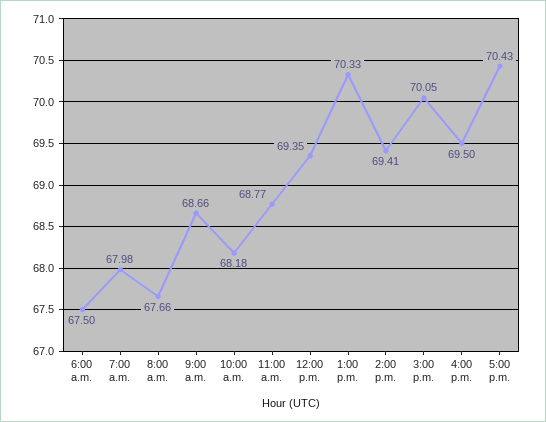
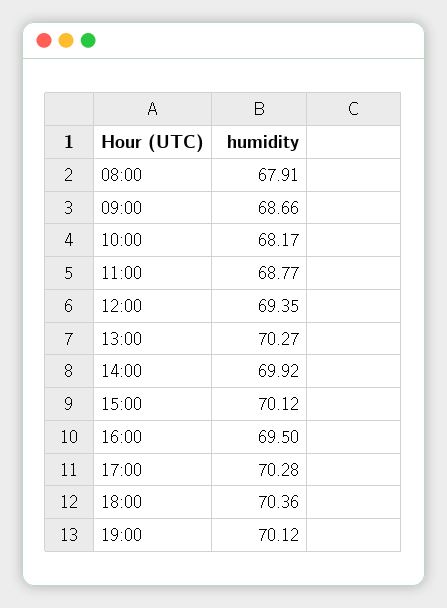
6:00 a.m.: 67.5 -> none
7:00 a.m.: 67.98 -> none
8:00 a.m.: 67.66 -> 67.91
10:00 a.m.: 68.18 -> 68.17
1:00 p.m.: 70.33 -> 70.27
2:00 p.m.: 69.41 -> 69.92
3:00 p.m.: 70.05 -> 70.12
5:00 p.m.: 70.43 -> 70.28
18:00: none -> 70.36
19:00: none -> 70.12

